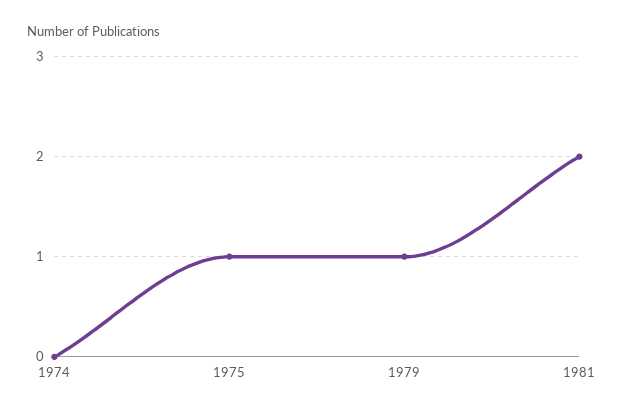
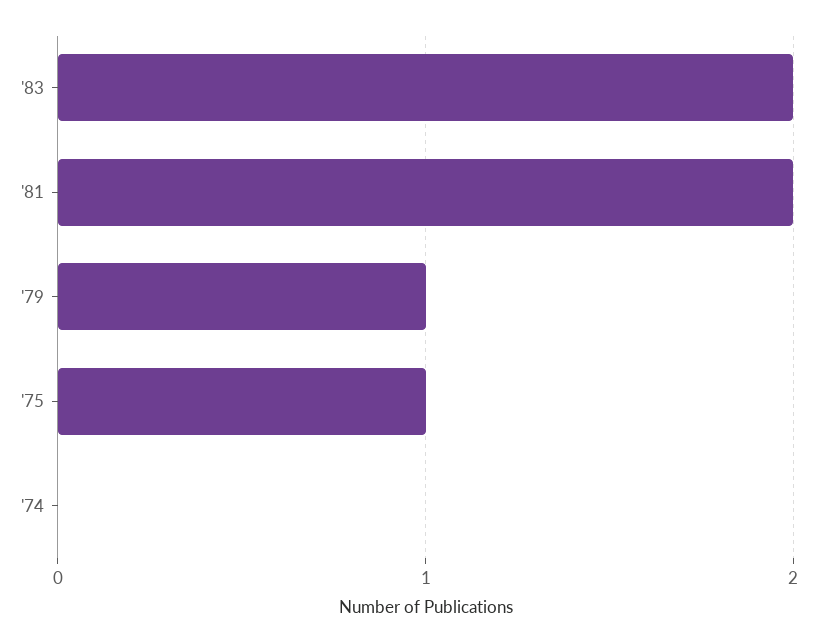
'83: none -> 2

